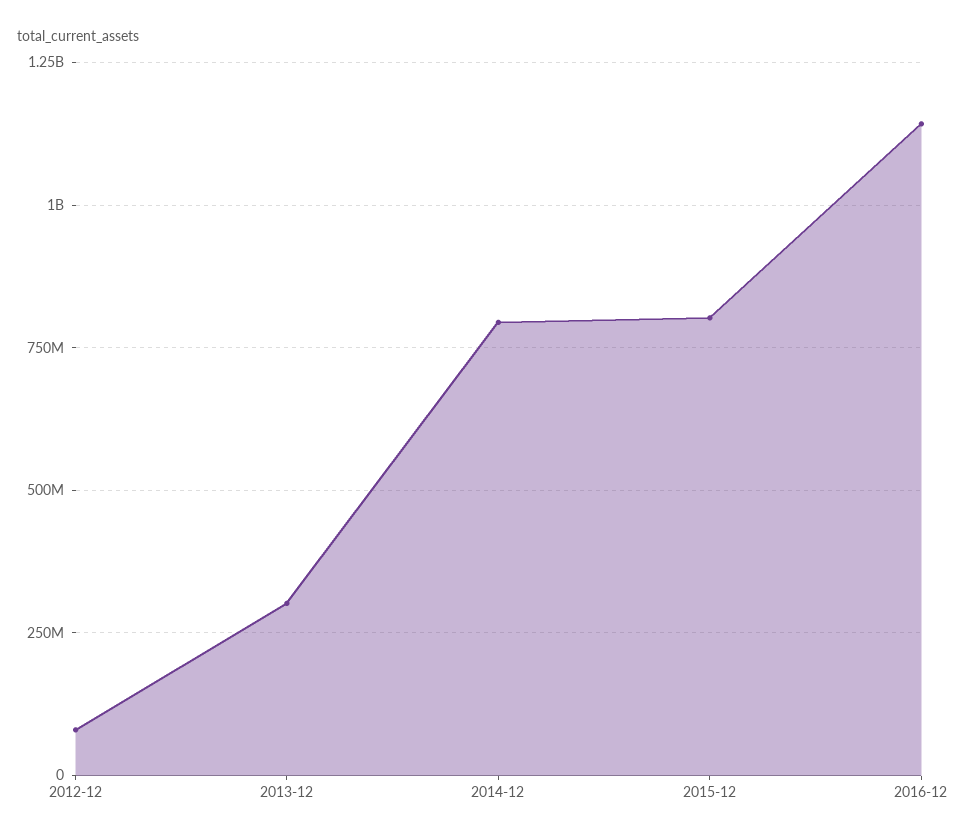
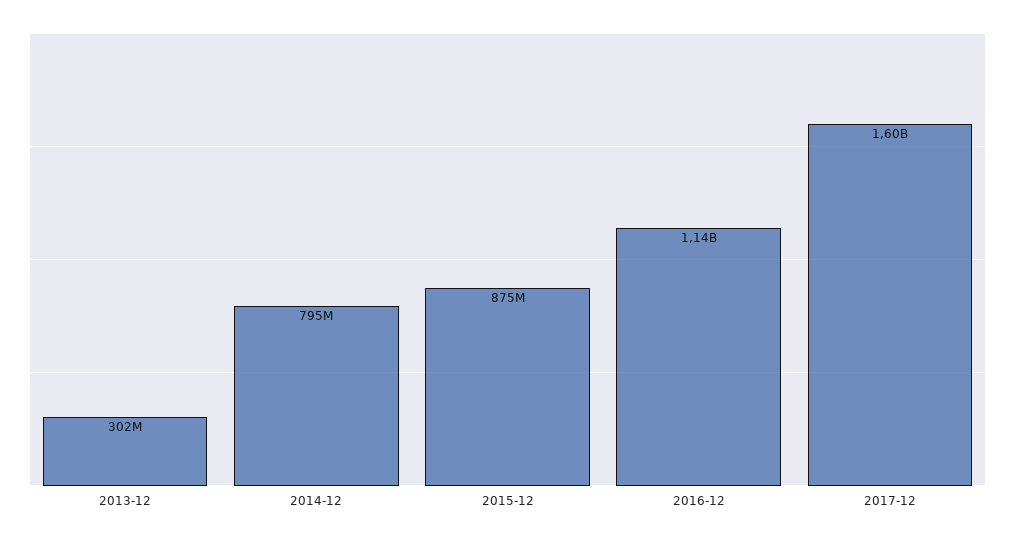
2012-12: 75000000 -> none
2015-12: 800000000 -> 875000000
2017-12: none -> 1600000000

